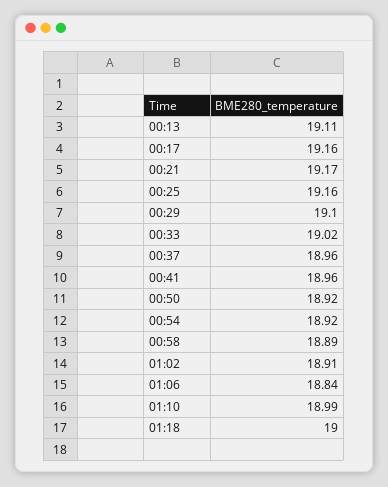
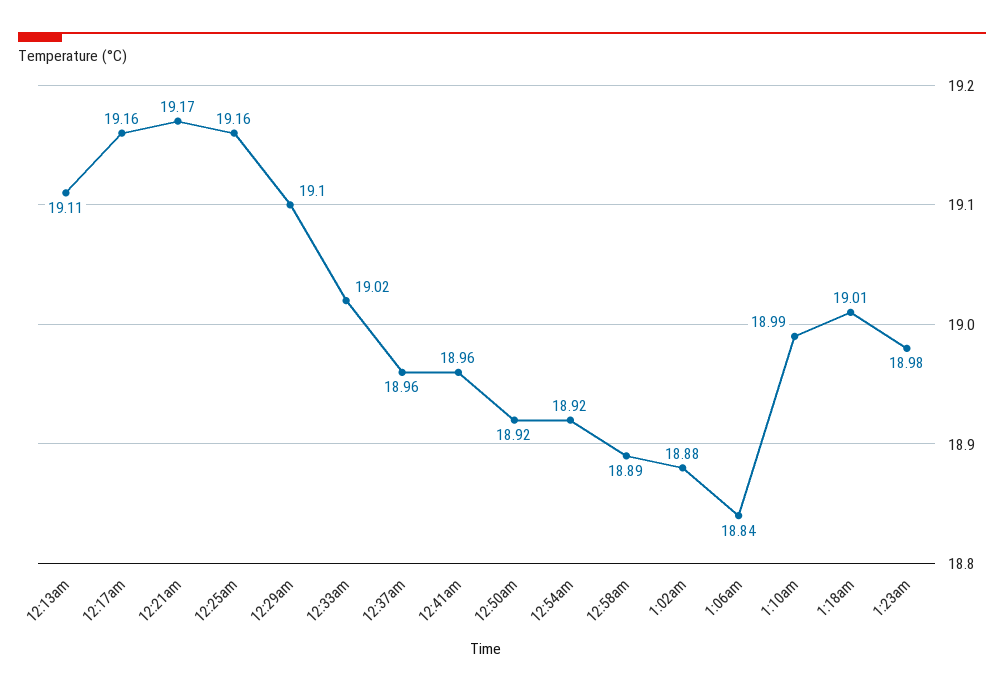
01:02: 18.91 -> 18.88
01:18: 19 -> 19.01
1:23am: none -> 18.98

